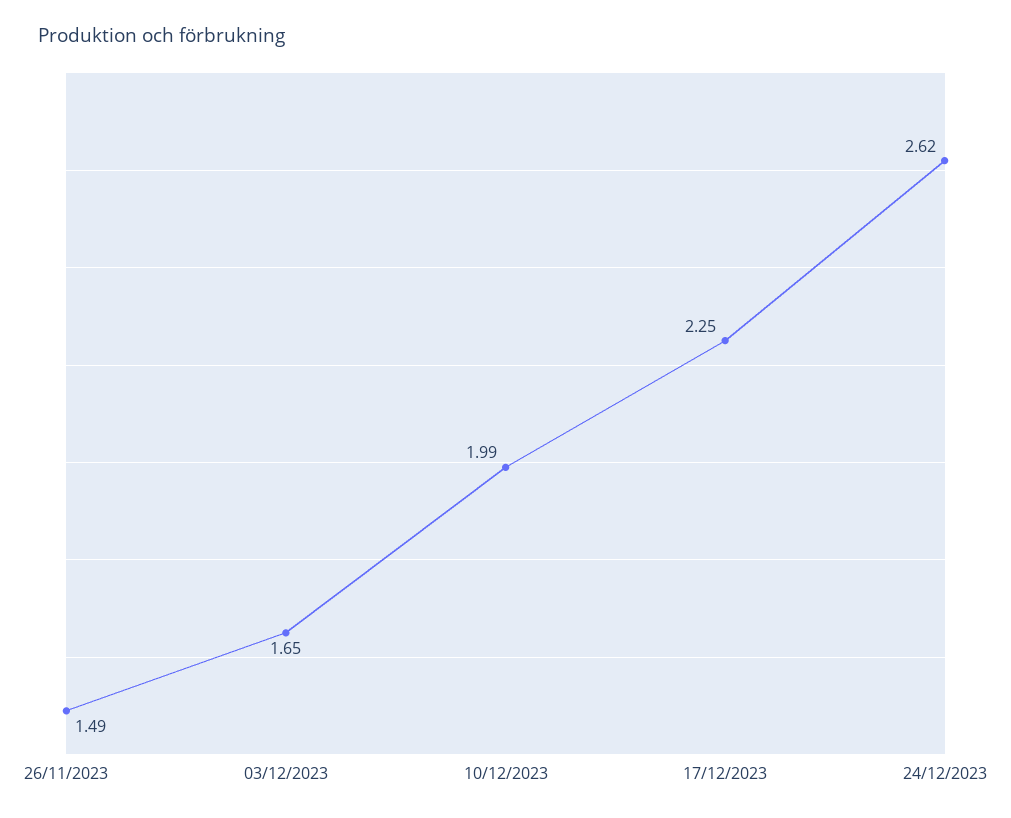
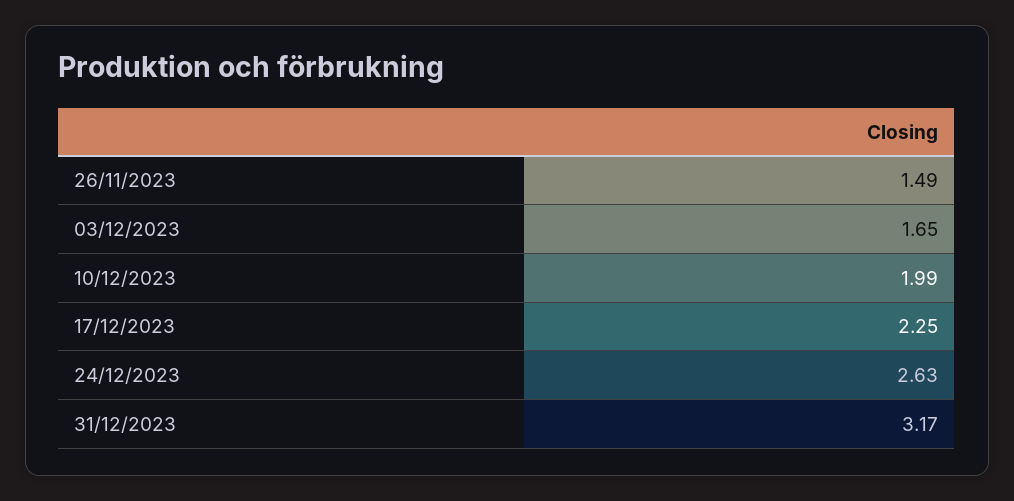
24/12/2023: 2.62 -> 2.63
31/12/2023: none -> 3.17

